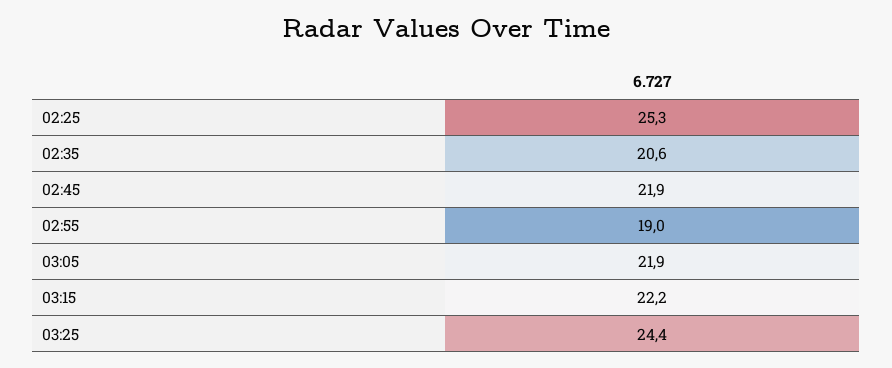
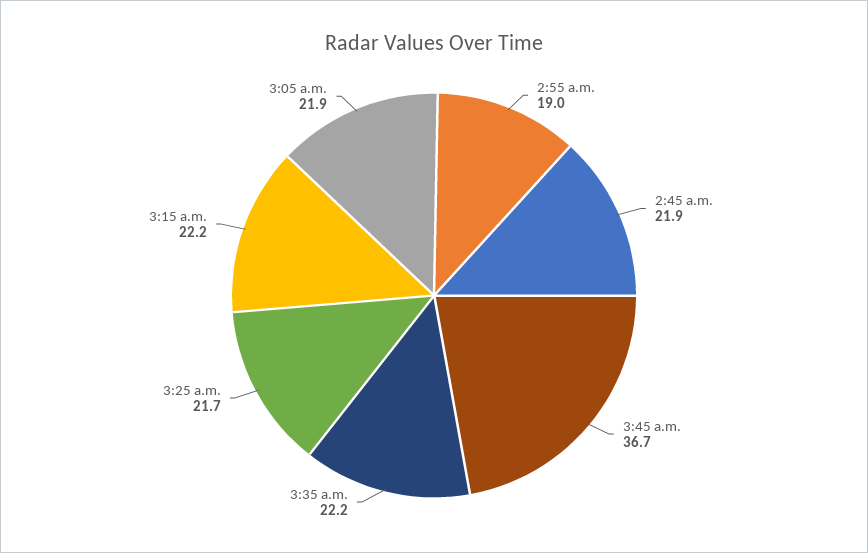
02:25: 25.3 -> none
02:35: 20.6 -> none
03:25: 24.4 -> 21.7
3:45 a.m.: none -> 36.7
3:35 a.m.: none -> 22.2

